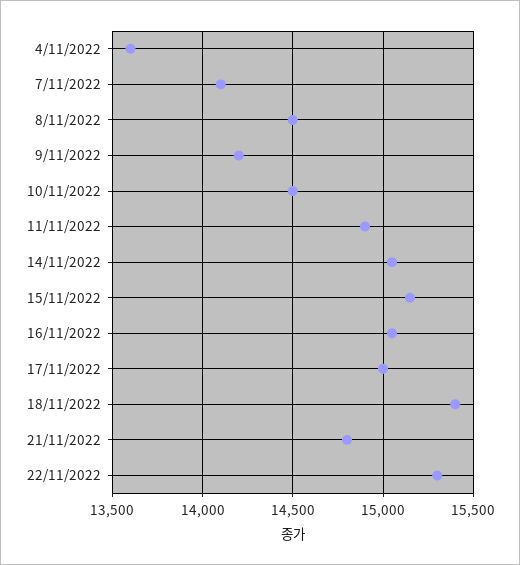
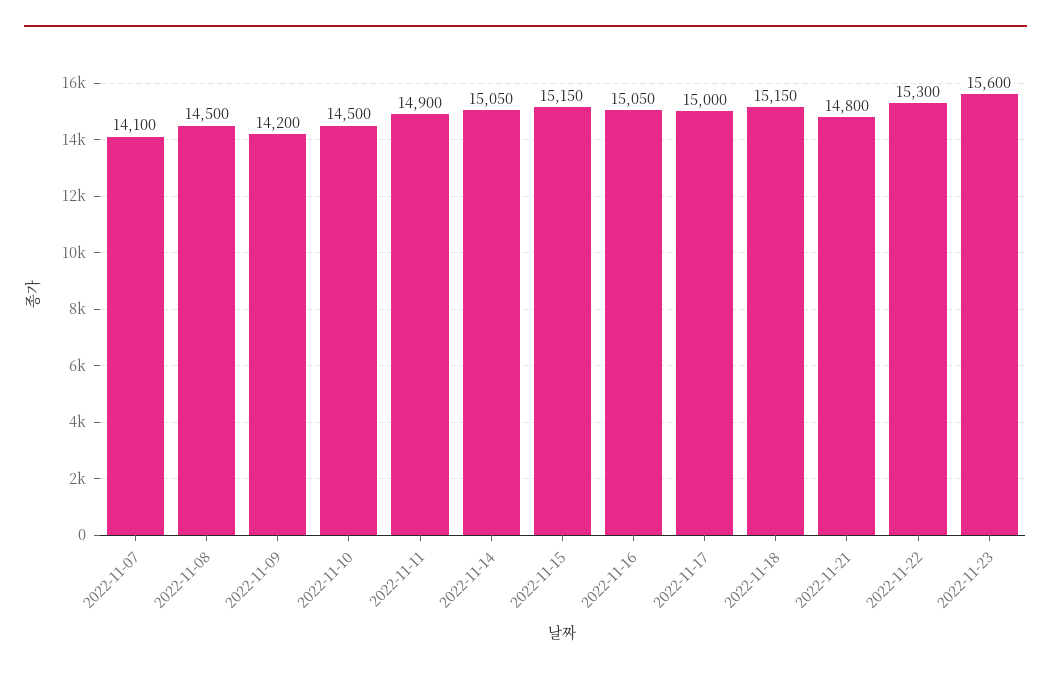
4/11/2022: 13600 -> none
18/11/2022: 15400 -> 15150
2022-11-23: none -> 15600

